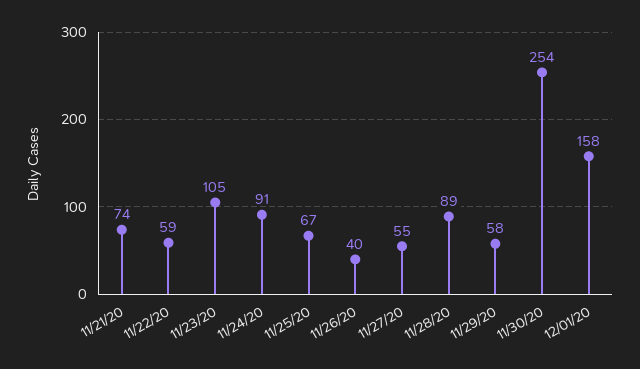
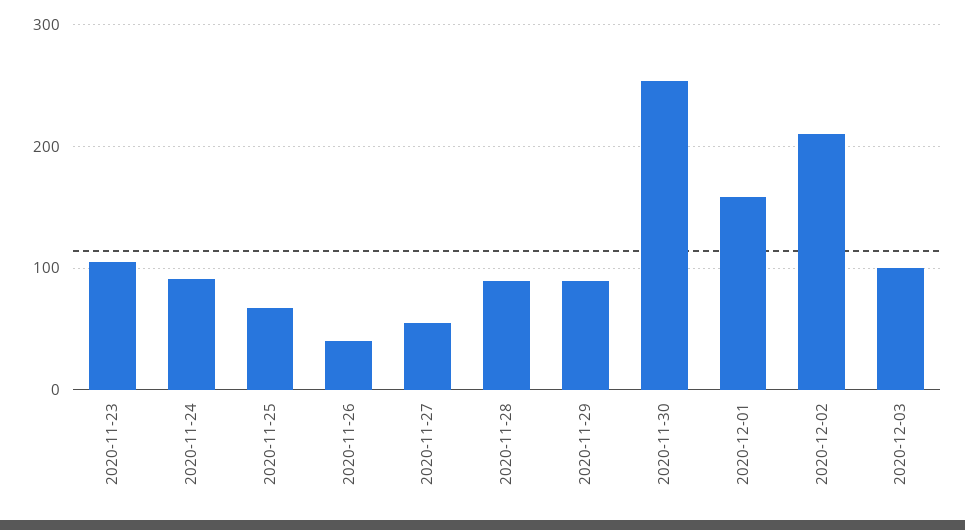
11/21/20: 74 -> none
11/22/20: 59 -> none
11/29/20: 58 -> 90
2020-12-02: none -> 210
2020-12-03: none -> 100

